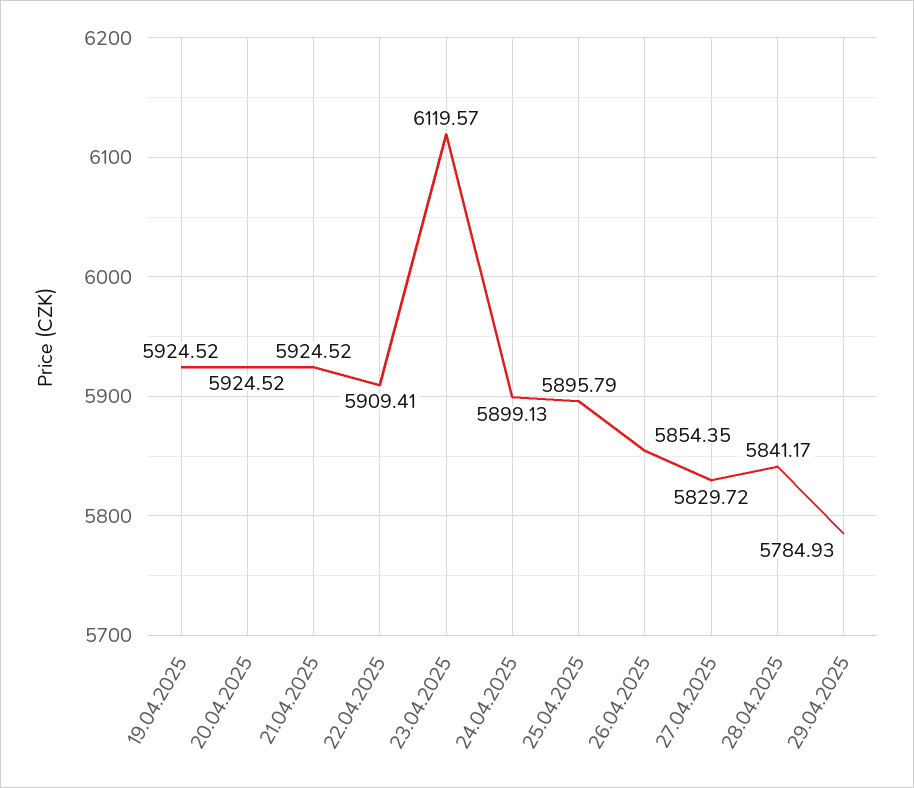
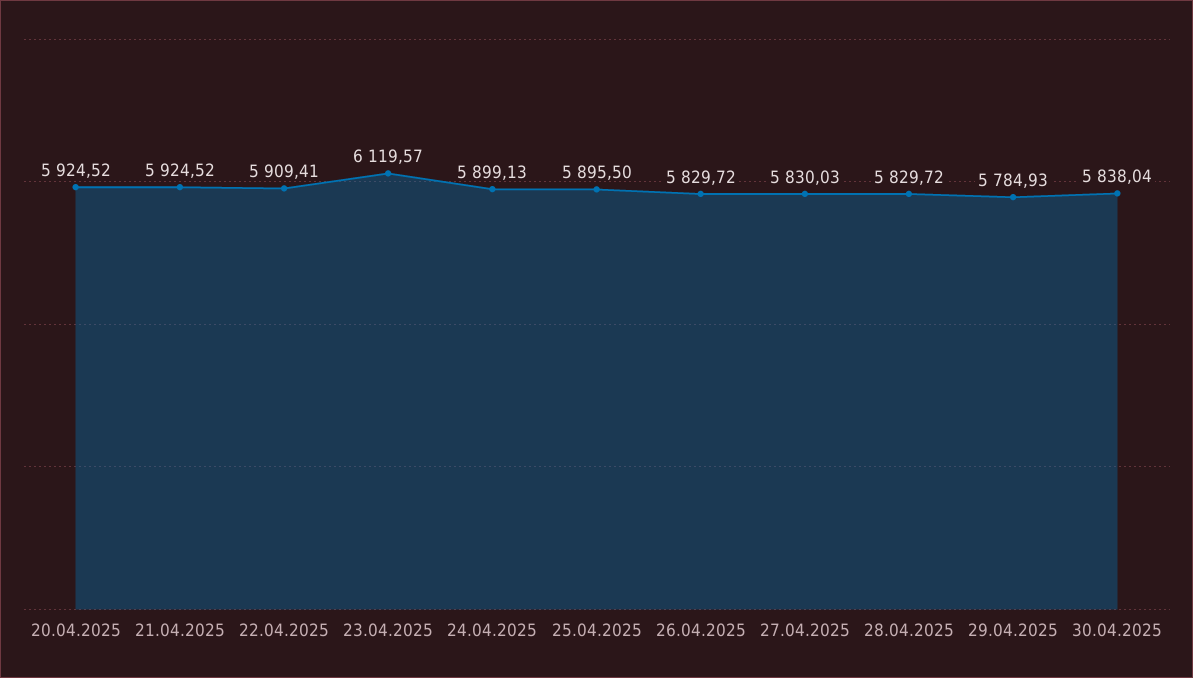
19.04.2025: 5924.52 -> none
25.04.2025: 5895.79 -> 5895.5
26.04.2025: 5854.35 -> 5829.72
27.04.2025: 5829.72 -> 5830.03
28.04.2025: 5841.17 -> 5829.72
30.04.2025: none -> 5838.04

